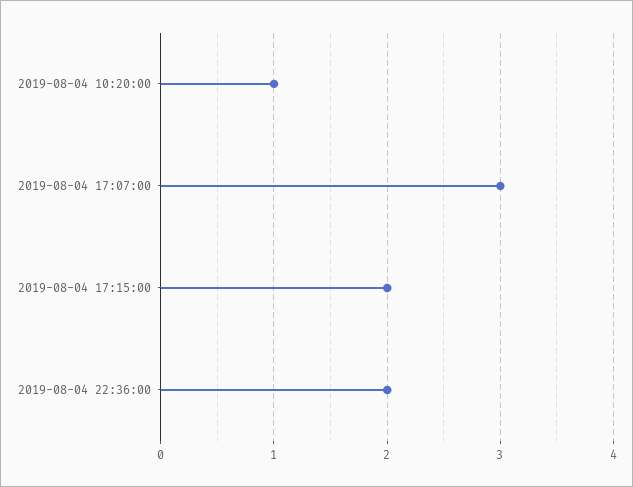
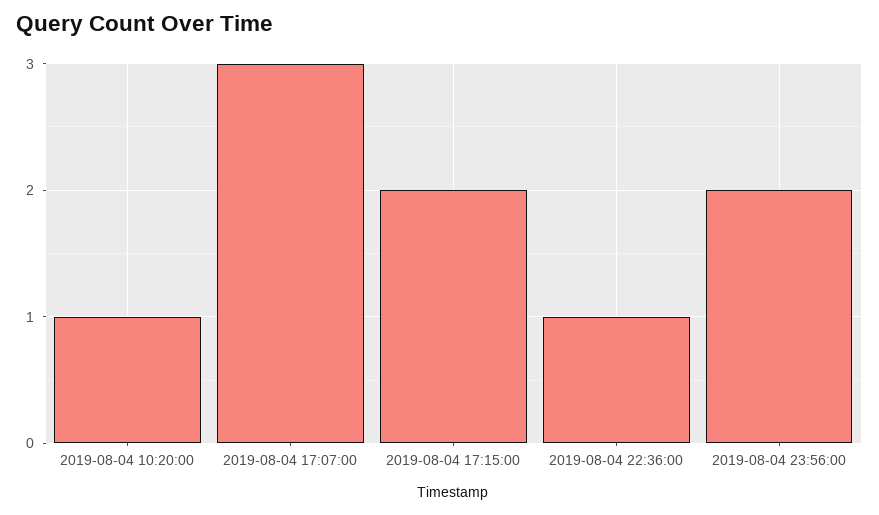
2019-08-04 22:36:00: 2 -> 1
2019-08-04 23:56:00: none -> 2

